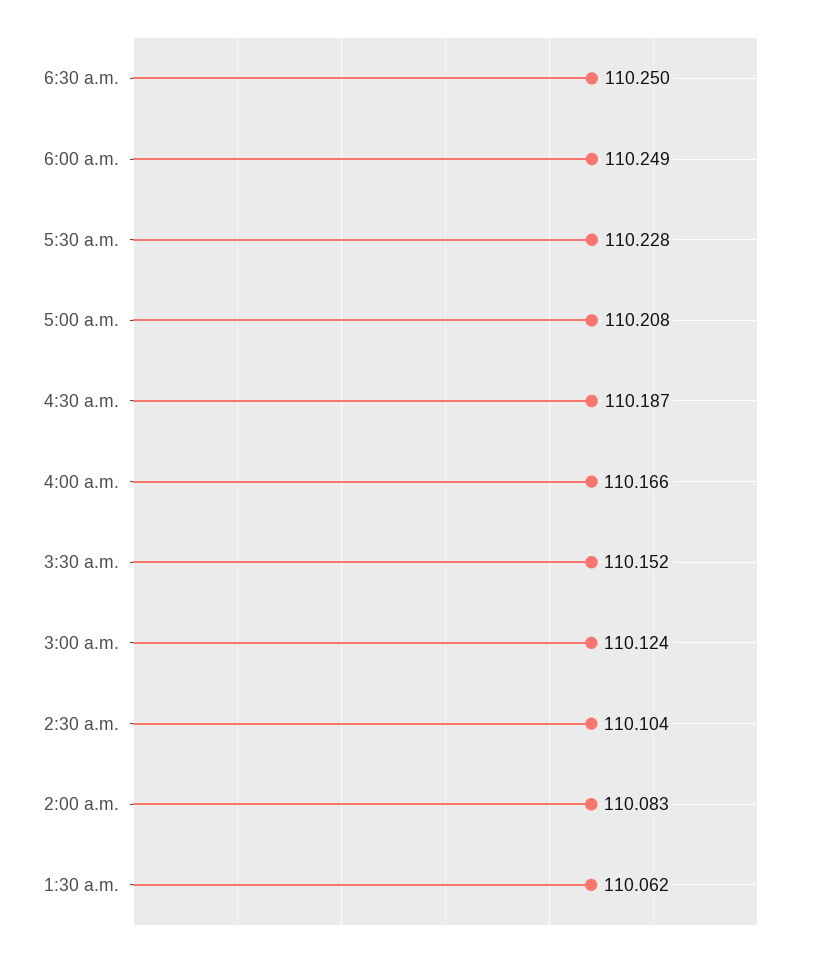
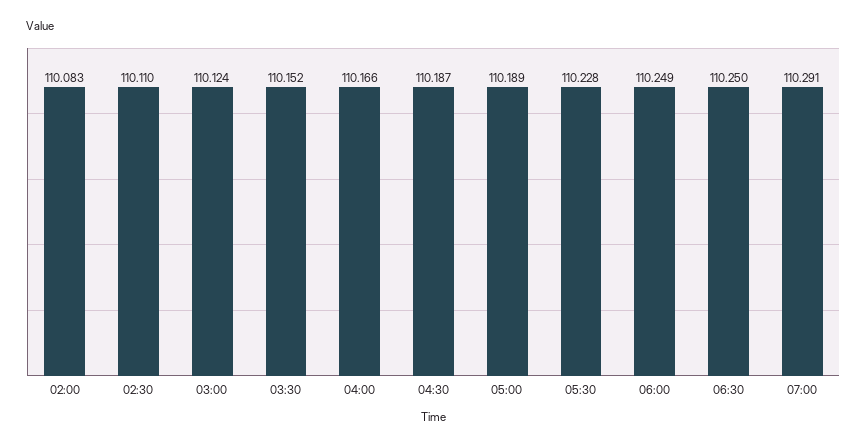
5:00 a.m.: 110.208 -> 110.189
2:30 a.m.: 110.104 -> 110.11
1:30 a.m.: 110.062 -> none
07:00: none -> 110.291

